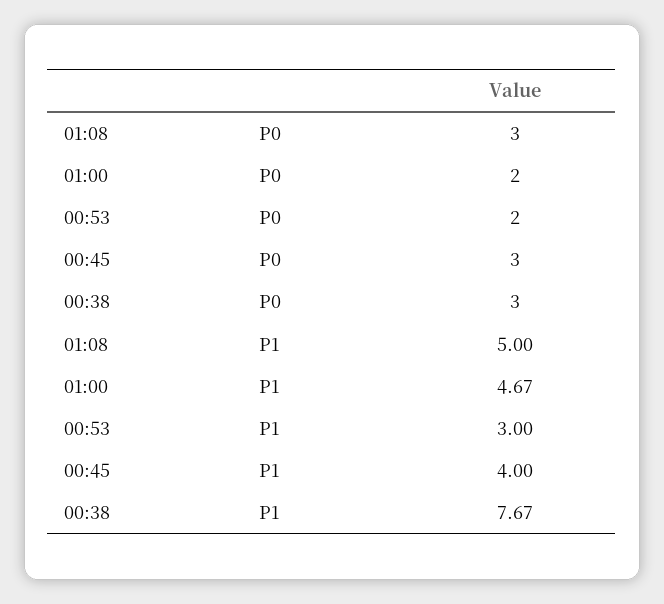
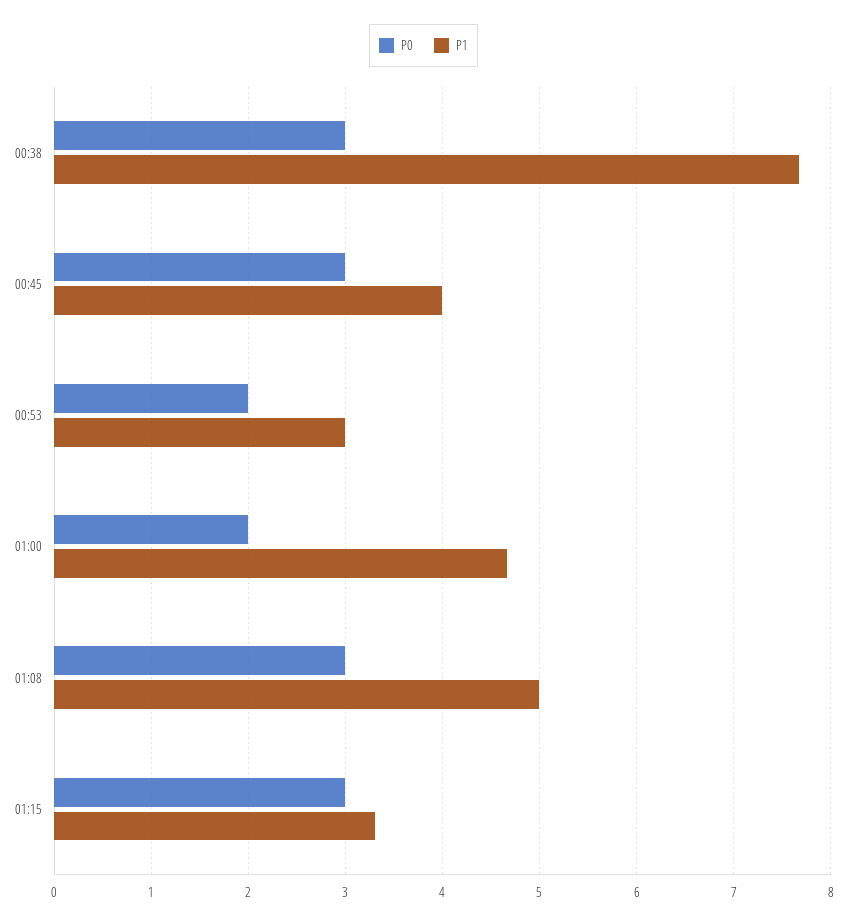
P0, 01:15: none -> 3
P1, 01:15: none -> 3.3

